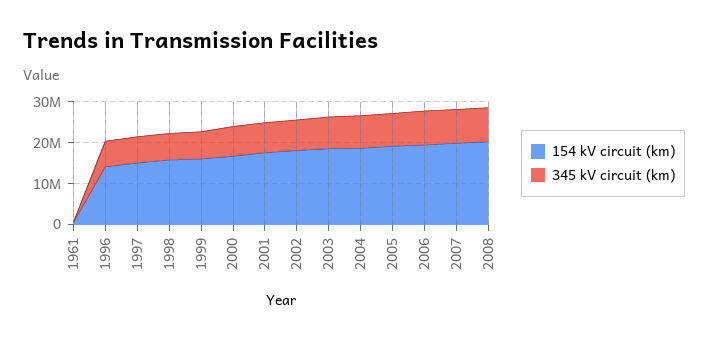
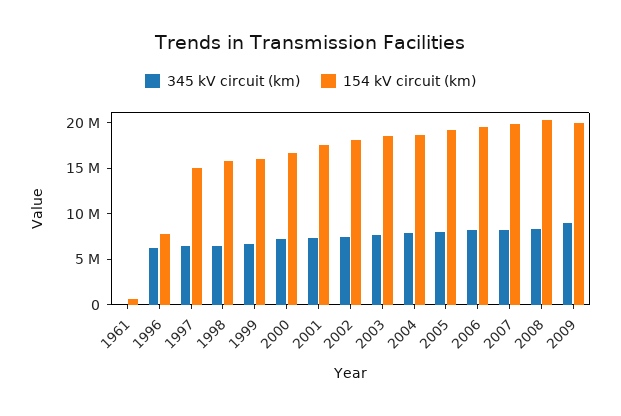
154 kV circuit (km), 1996: 14000000 -> 8000000
345 kV circuit (km), 2009: none -> 9000000
154 kV circuit (km), 2009: none -> 20000000

